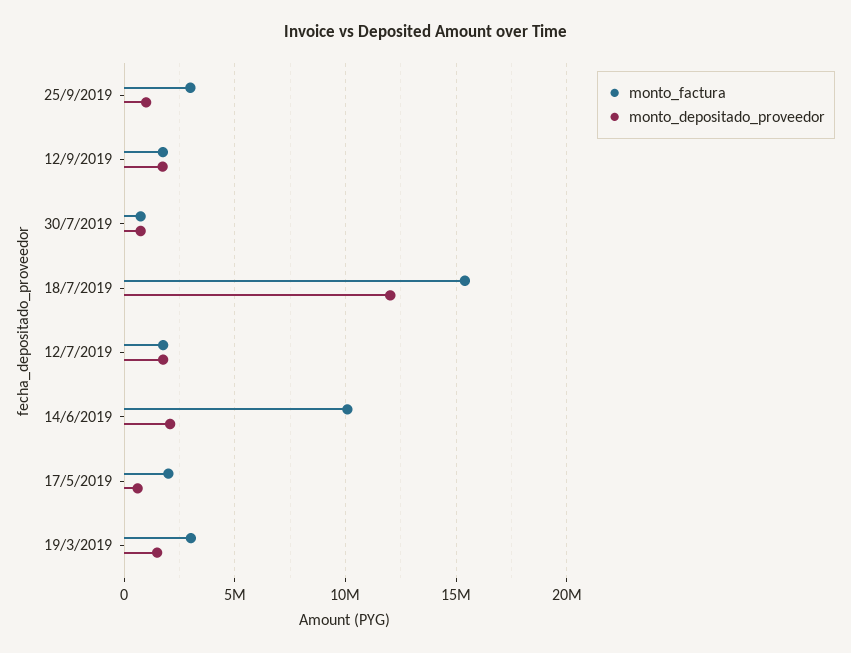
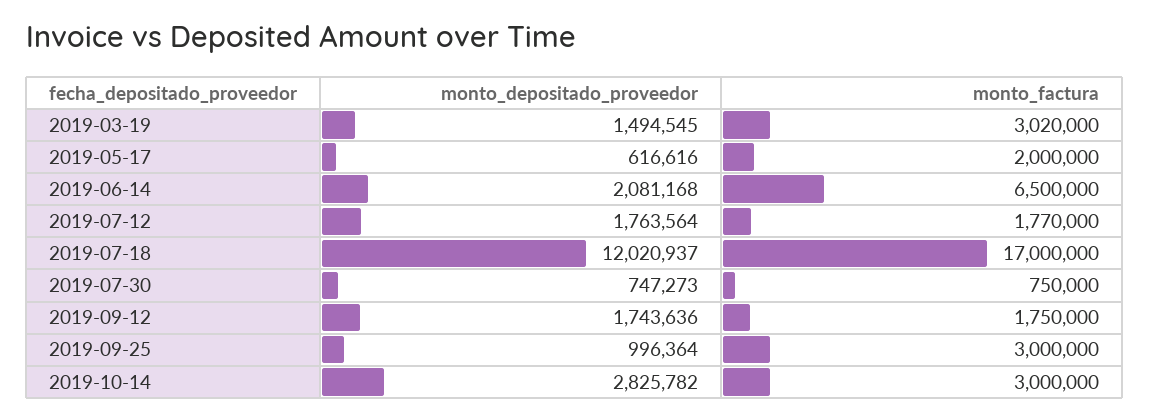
monto_factura, 18/7/2019: 15500000 -> 17000000
monto_factura, 14/6/2019: 10000000 -> 6500000
monto_depositado_proveedor, 2019-10-14: none -> 2825782
monto_factura, 2019-10-14: none -> 3000000

